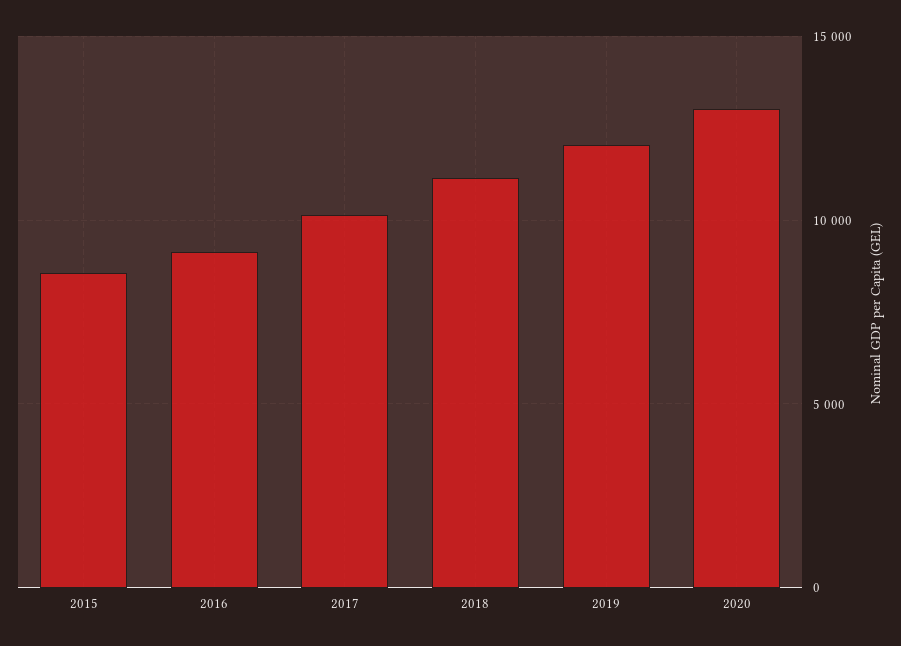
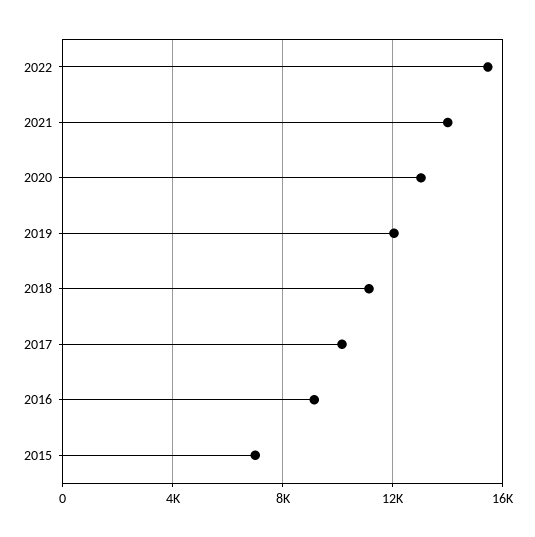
2015: 8500 -> 7000
2022: none -> 15500
2021: none -> 14000

